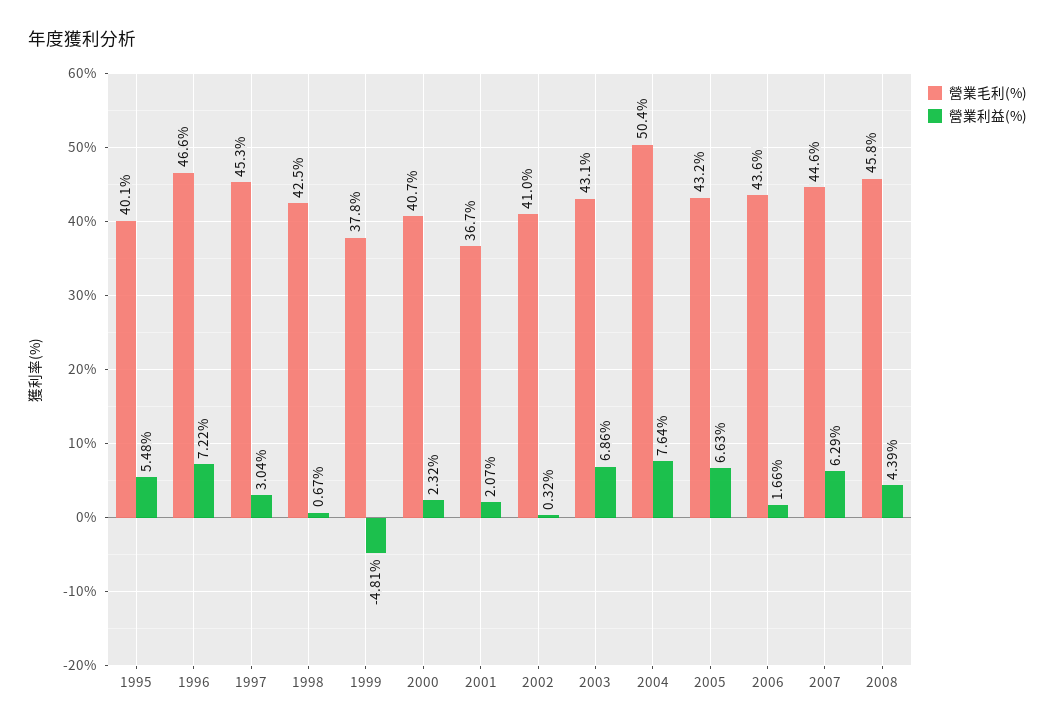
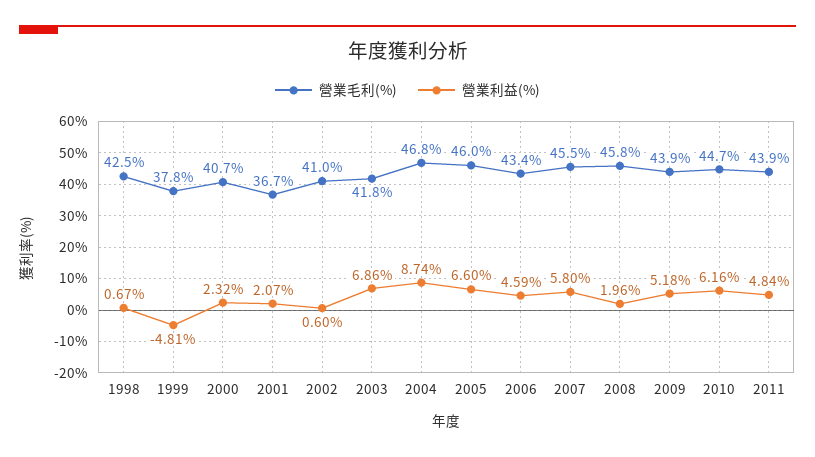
營業毛利(%), 1995: 40.1 -> none
營業利益(%), 1995: 5.48 -> none
營業毛利(%), 1996: 46.6 -> none
營業利益(%), 1996: 7.22 -> none
營業毛利(%), 1997: 45.3 -> none
營業利益(%), 1997: 3.04 -> none
營業利益(%), 2002: 0.32 -> 0.6
營業毛利(%), 2003: 43.1 -> 41.8
營業毛利(%), 2004: 50.4 -> 46.8
營業利益(%), 2004: 7.64 -> 8.74
營業毛利(%), 2005: 43.2 -> 46
營業利益(%), 2005: 6.63 -> 6.6
營業毛利(%), 2006: 43.6 -> 43.4
營業利益(%), 2006: 1.66 -> 4.59
營業毛利(%), 2007: 44.6 -> 45.5
營業利益(%), 2007: 6.29 -> 5.8
營業利益(%), 2008: 4.39 -> 1.96
營業毛利(%), 2009: none -> 43.9
營業利益(%), 2009: none -> 5.18
營業毛利(%), 2010: none -> 44.7
營業利益(%), 2010: none -> 6.16
營業毛利(%), 2011: none -> 43.9
營業利益(%), 2011: none -> 4.84

